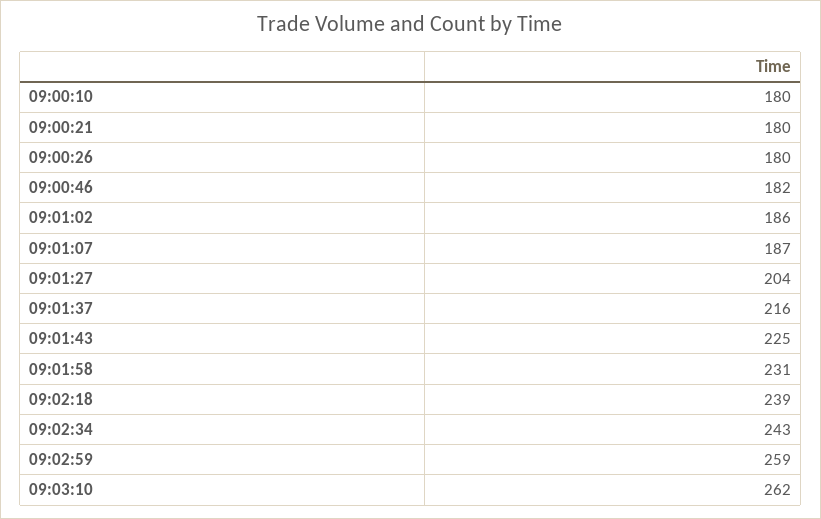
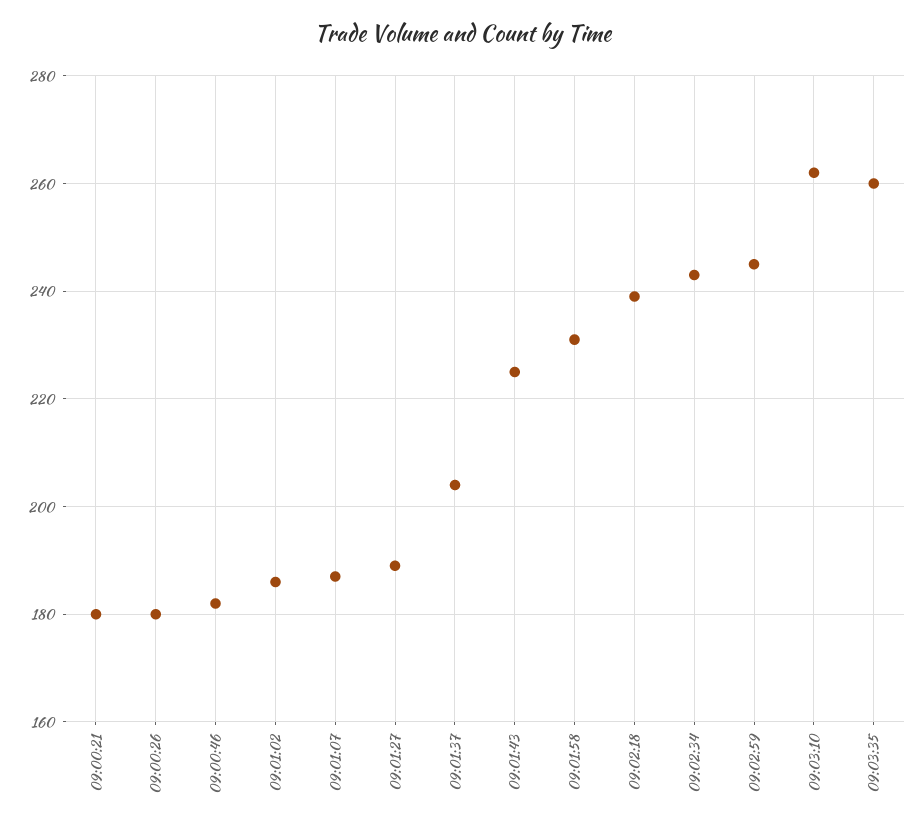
09:00:10: 180 -> none
09:01:27: 204 -> 190
09:01:37: 216 -> 205
09:02:59: 259 -> 245
09:03:35: none -> 260

